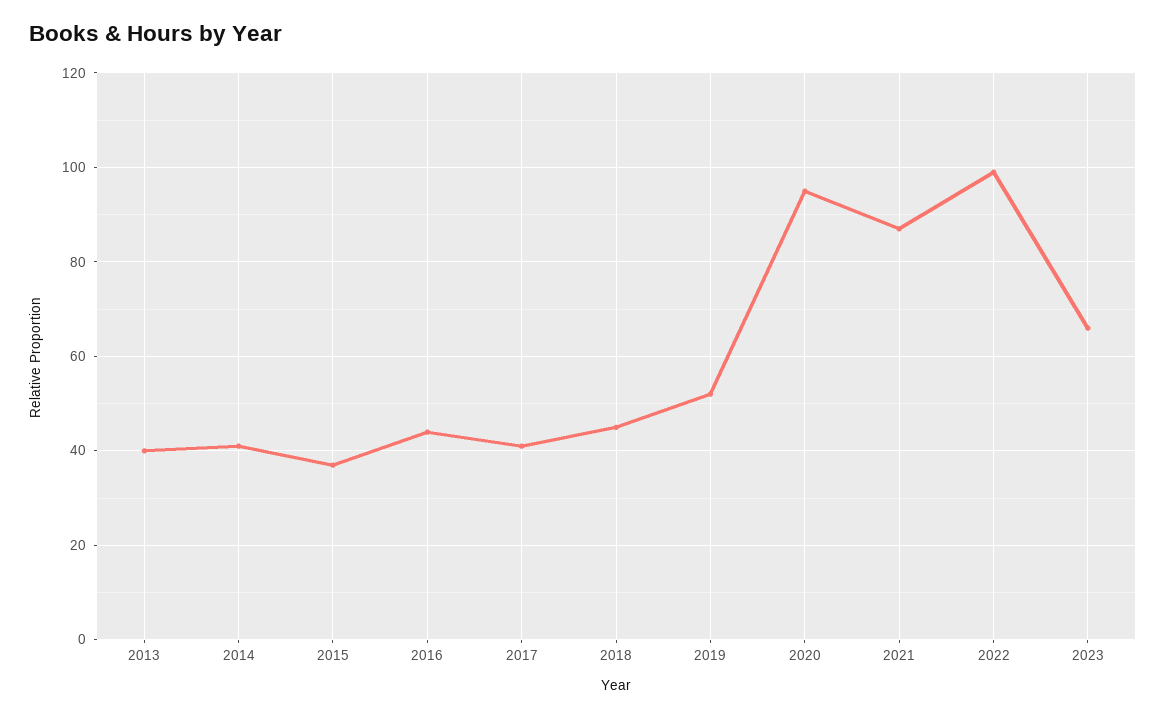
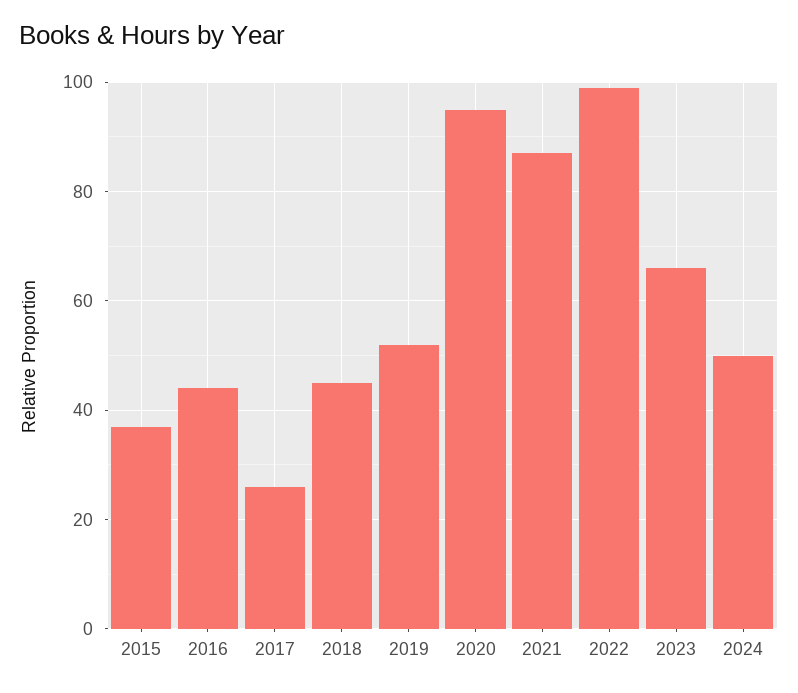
2013: 40 -> none
2014: 40 -> none
2017: 40 -> 25
2024: none -> 50

